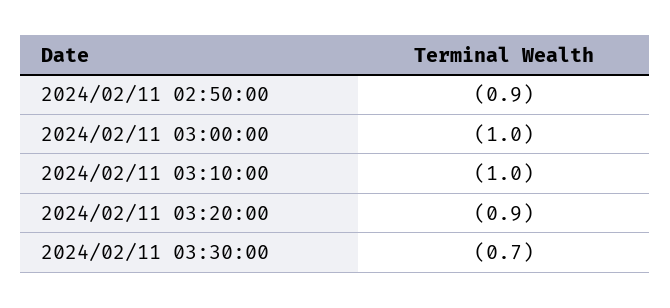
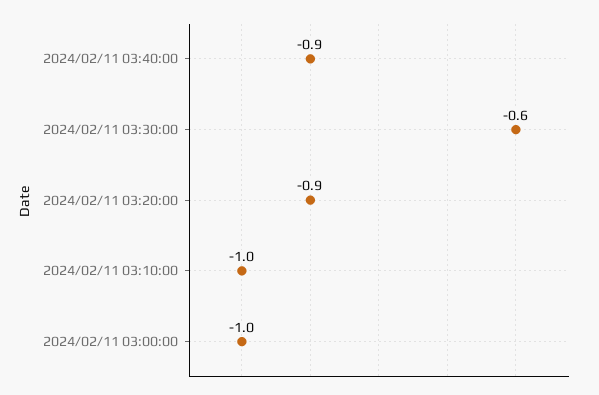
2024/02/11 02:50:00: -0.9 -> none
2024/02/11 03:30:00: -0.7 -> -0.6
2024/02/11 03:40:00: none -> -0.9

